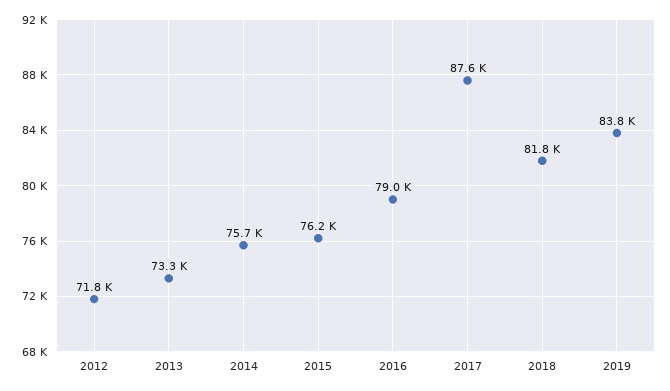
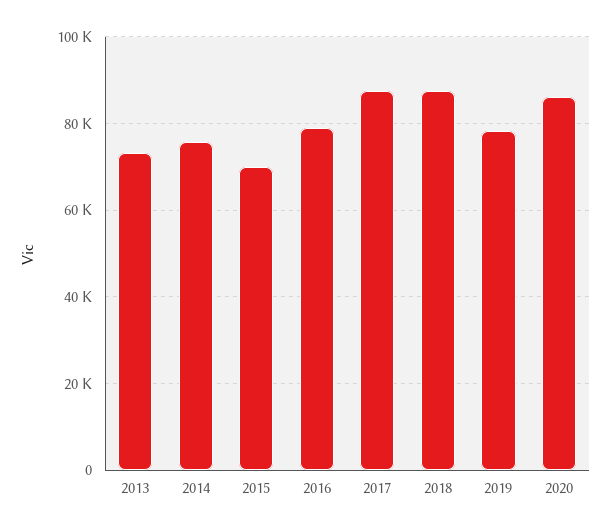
2012: 71800 -> none
2015: 76200 -> 70000
2018: 81800 -> 88000
2019: 83800 -> 78000
2020: none -> 86000

